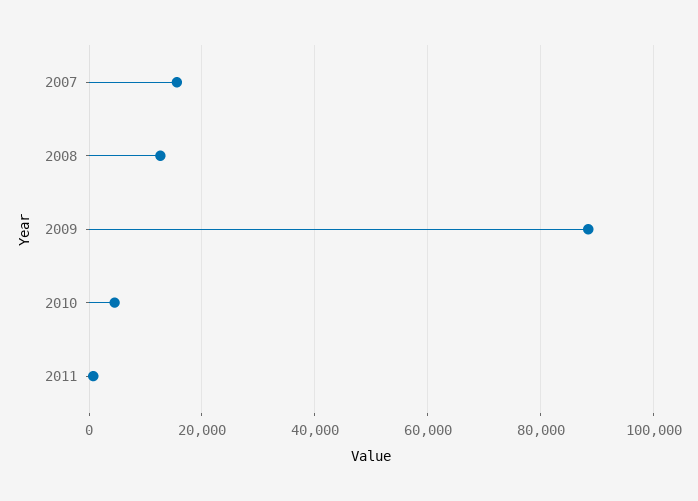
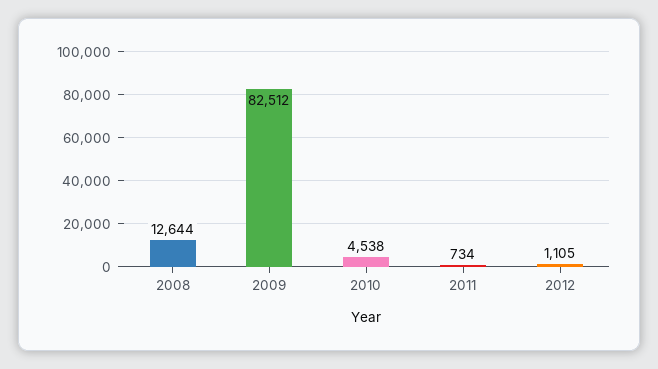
2007: 16000 -> none
2009: 88000 -> 82512
2012: none -> 1105

